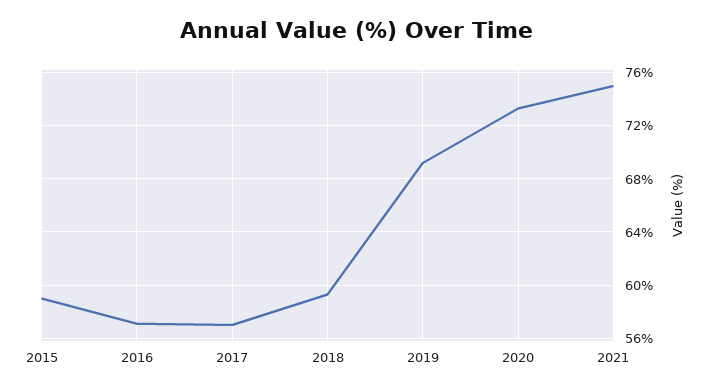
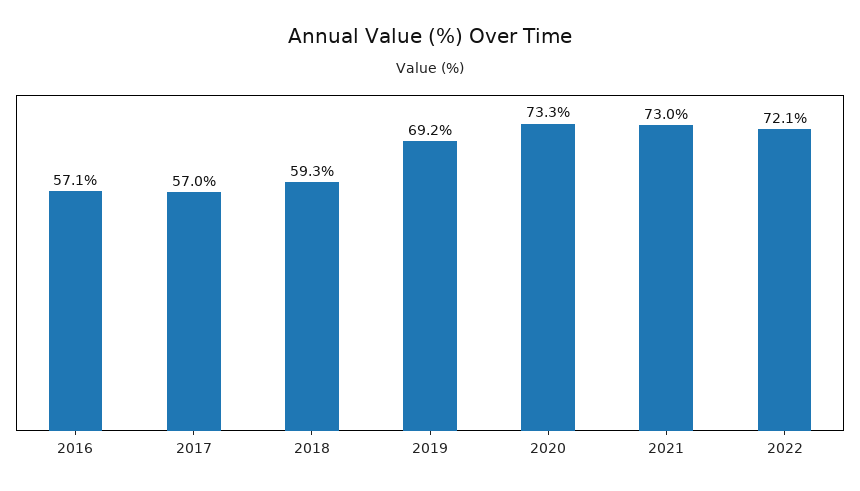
2015: 59 -> none
2021: 75 -> 73
2022: none -> 72.1

